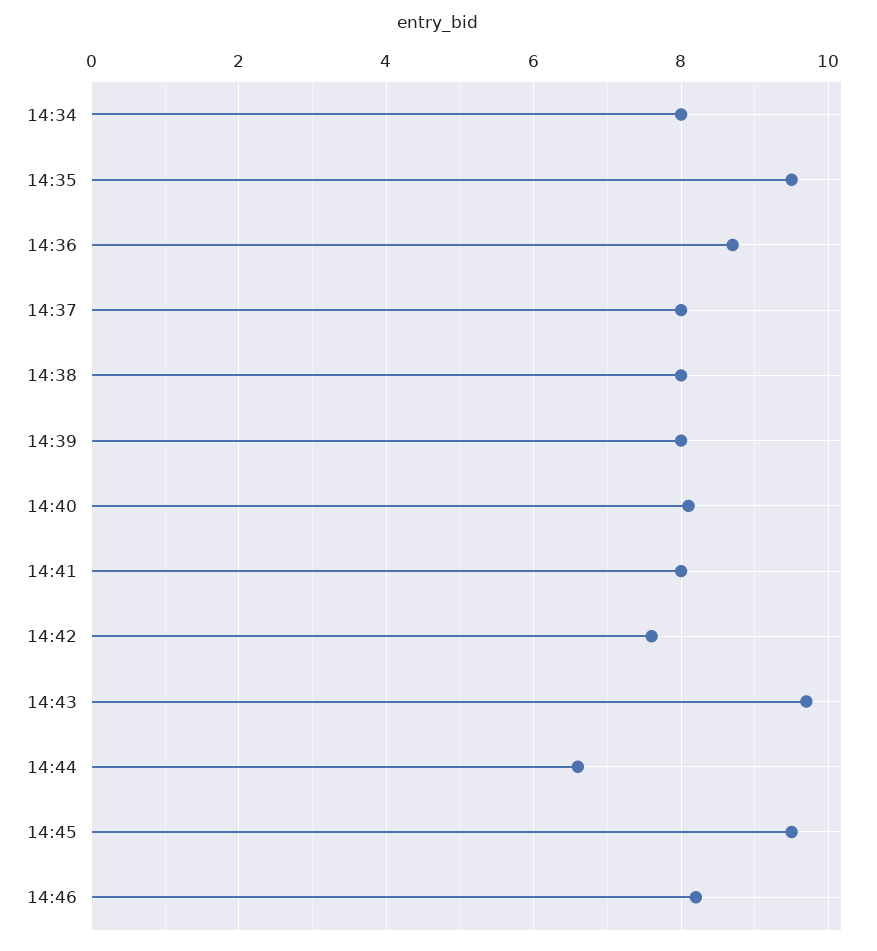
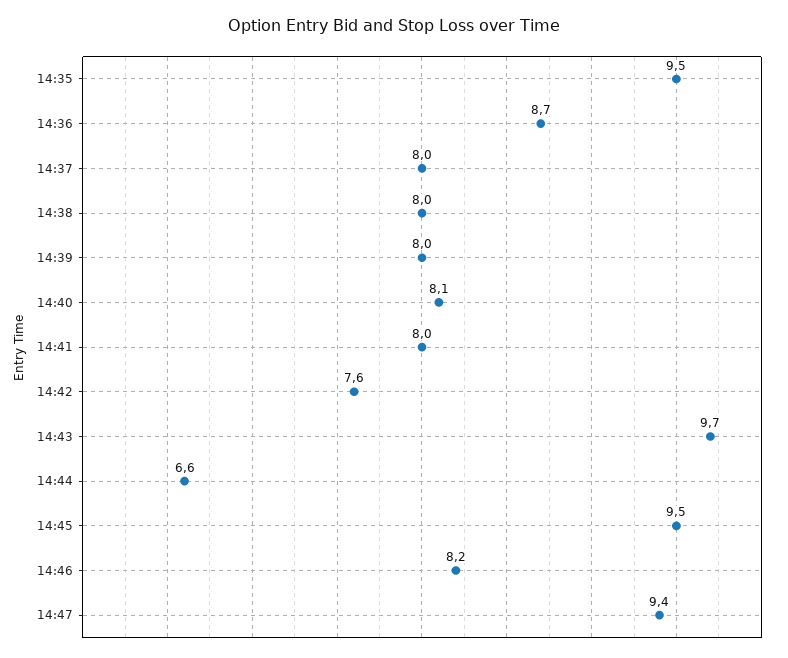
14:34: 8 -> none
14:47: none -> 9.4

